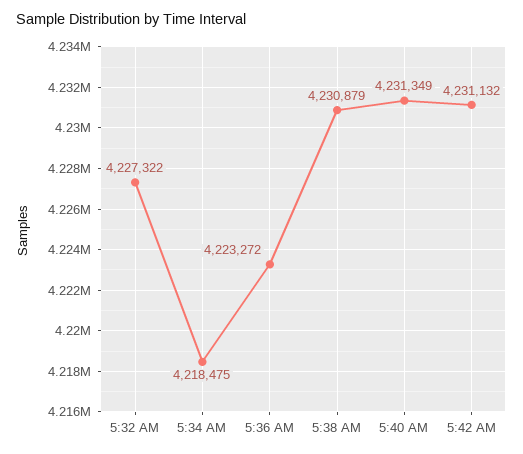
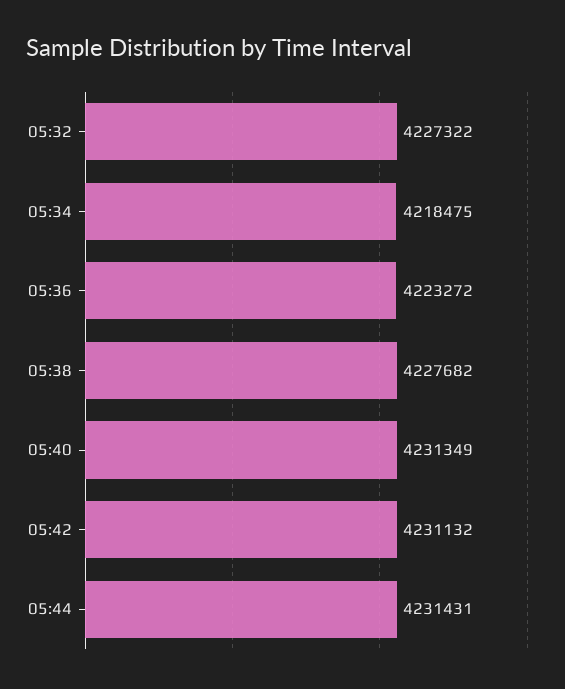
5:38 AM: 4230879 -> 4227682
05:44: none -> 4231431

